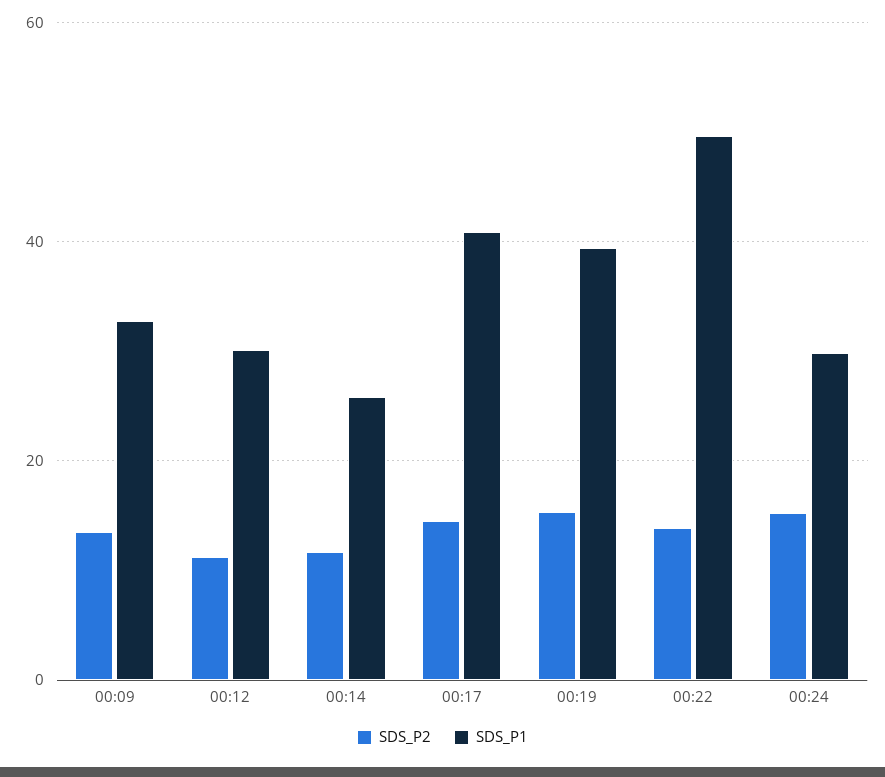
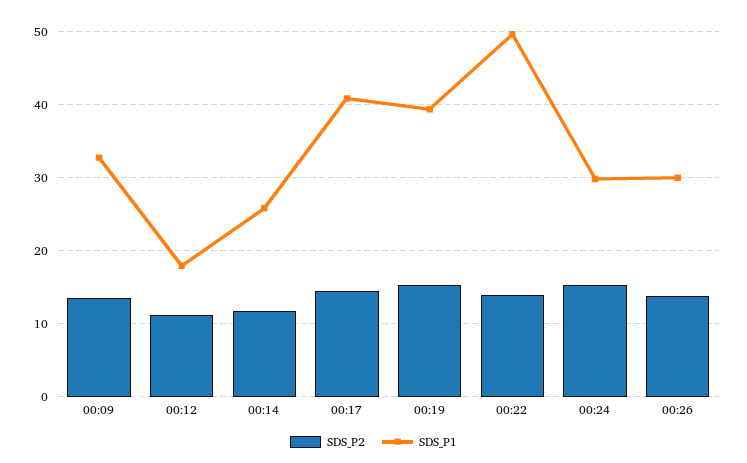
SDS_P1, 00:12: 30 -> 18
SDS_P2, 00:26: none -> 14
SDS_P1, 00:26: none -> 30

